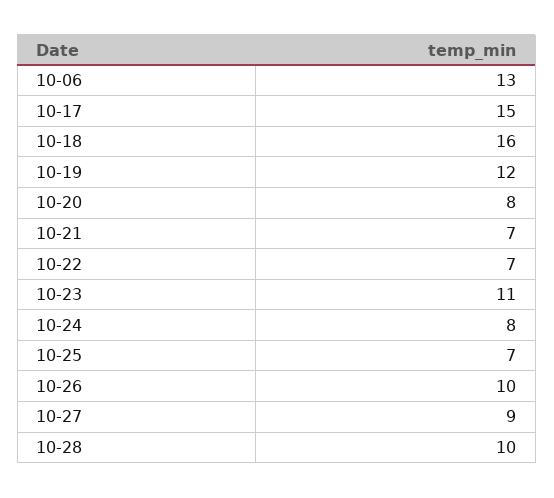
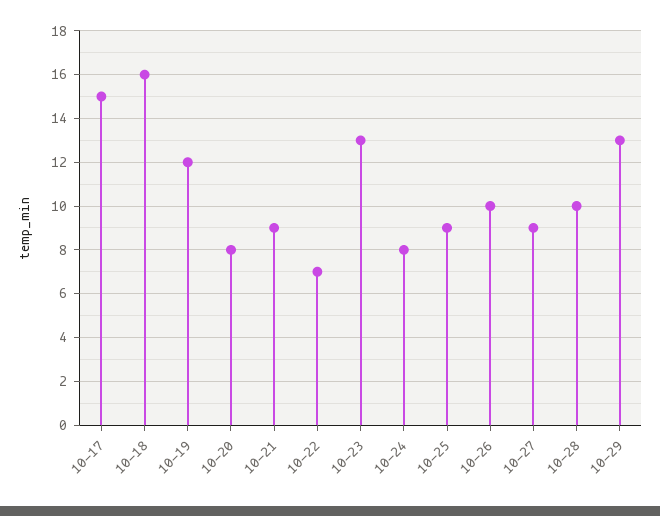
10-06: 13 -> none
10-21: 7 -> 9
10-23: 11 -> 13
10-25: 7 -> 9
10-29: none -> 13

